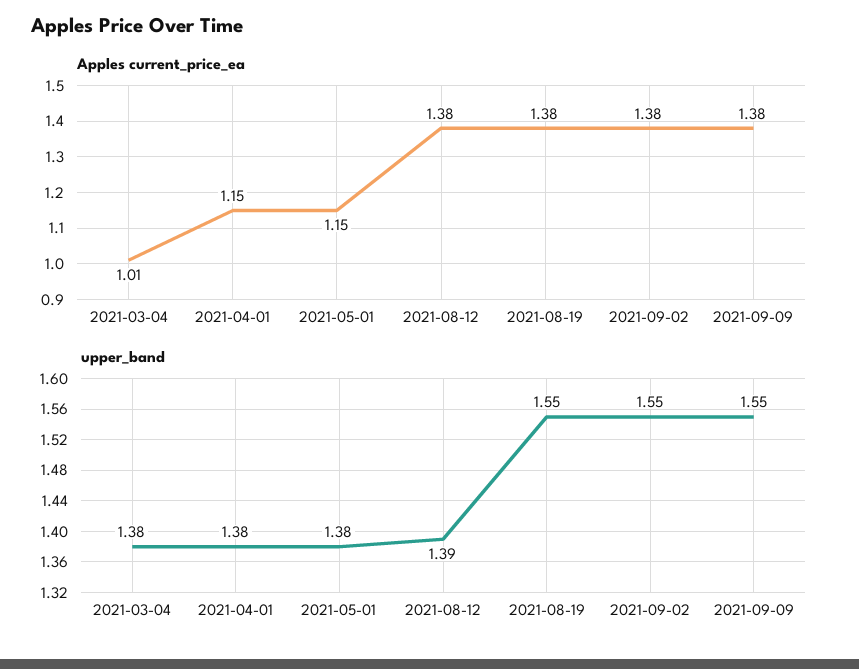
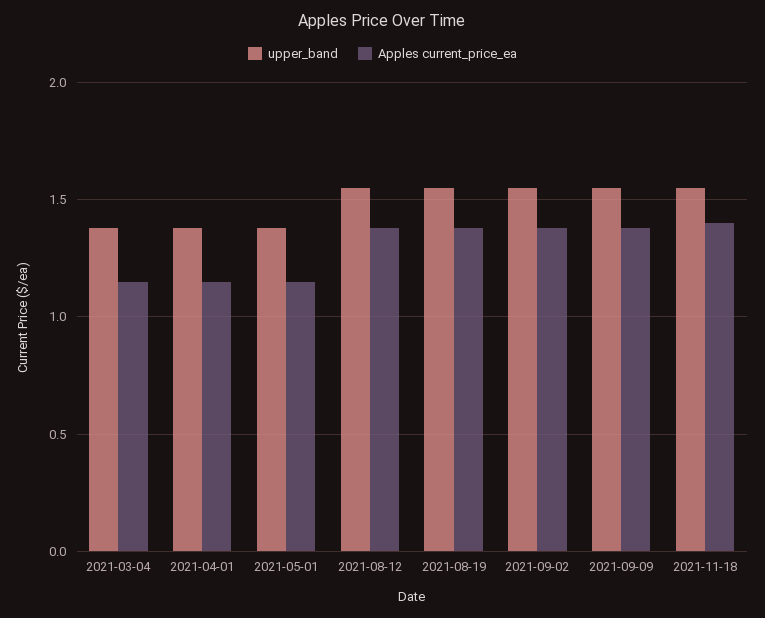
Apples current_price_ea, 2021-03-04: 1.01 -> 1.15
upper_band, 2021-08-12: 1.39 -> 1.55
upper_band, 2021-11-18: none -> 1.55
Apples current_price_ea, 2021-11-18: none -> 1.4

